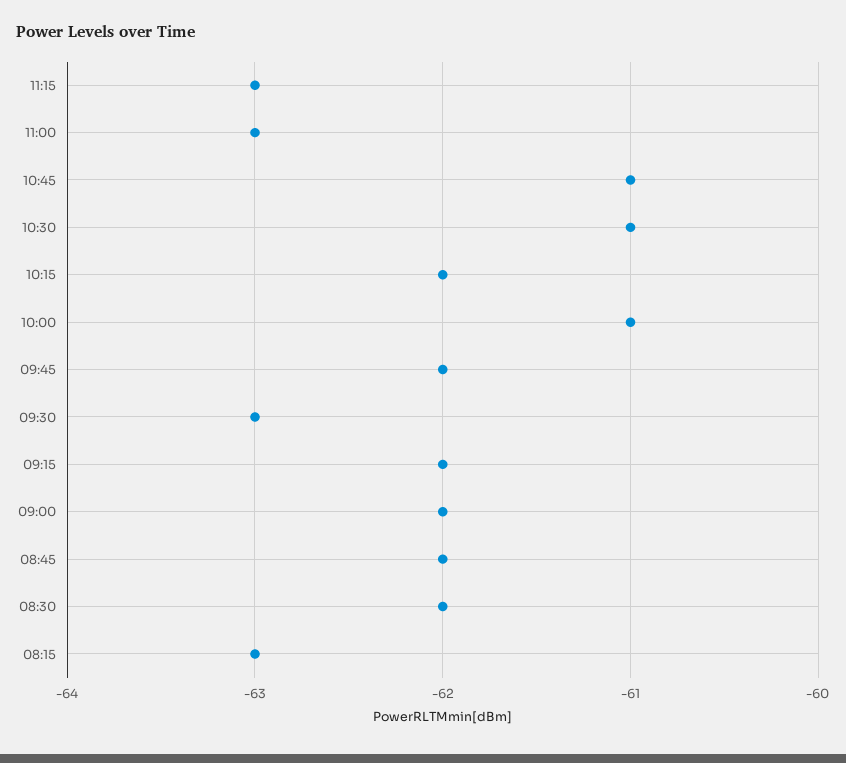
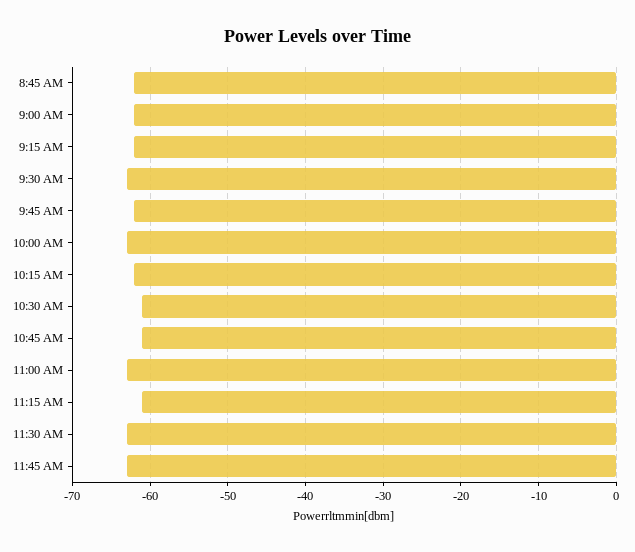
11:15: -63 -> -61
10:00: -61 -> -63
08:30: -62 -> none
08:15: -63 -> none
11:30 AM: none -> -63
11:45 AM: none -> -63

